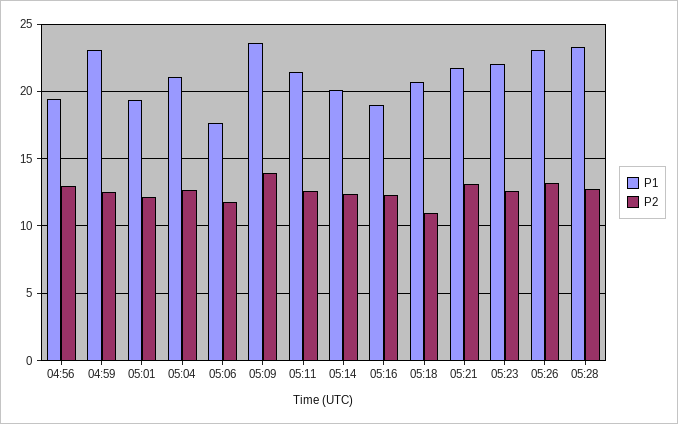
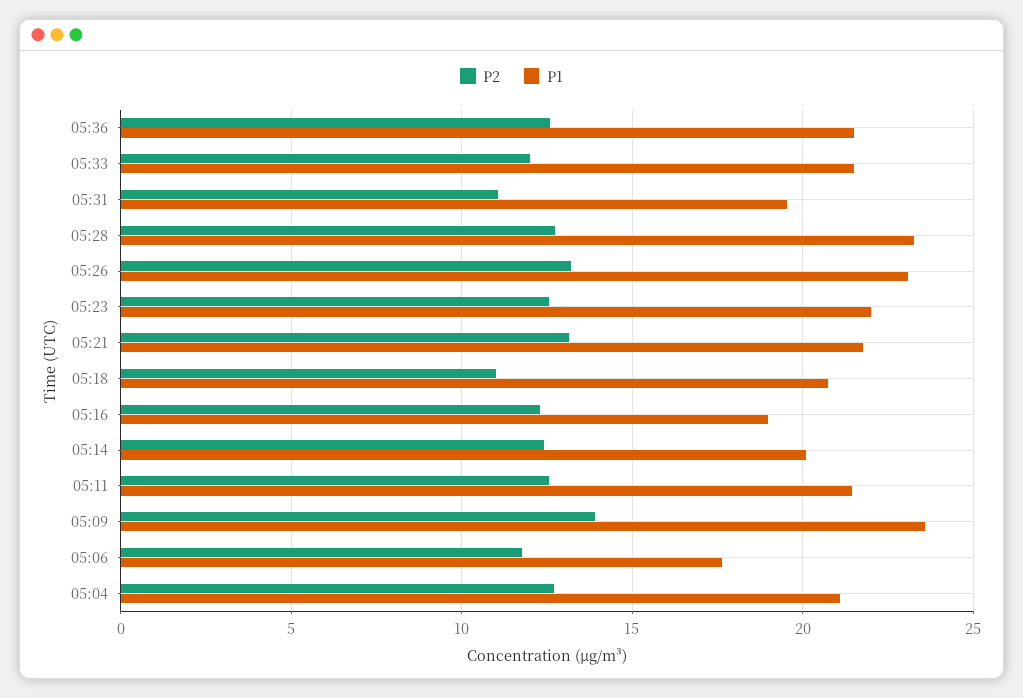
P1, 04:56: 19.5 -> none
P2, 04:56: 13 -> none
P1, 04:59: 23 -> none
P2, 04:59: 12.5 -> none
P1, 05:01: 19.5 -> none
P2, 05:01: 12 -> none
P2, 05:36: none -> 12.5
P1, 05:36: none -> 21.5
P2, 05:33: none -> 12
P1, 05:33: none -> 21.5
P2, 05:31: none -> 11
P1, 05:31: none -> 19.5

